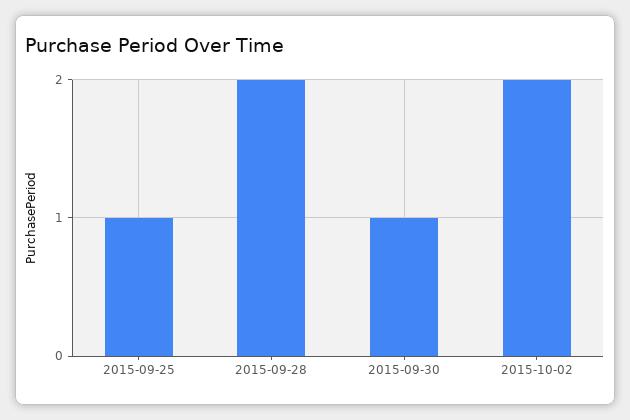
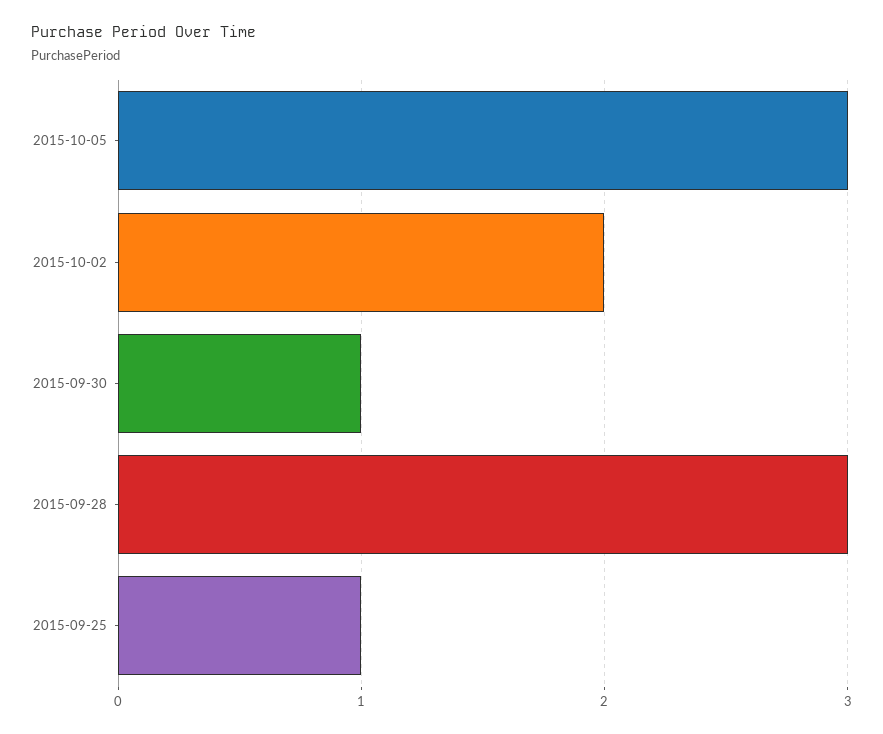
2015-09-28: 2 -> 3
2015-10-05: none -> 3

